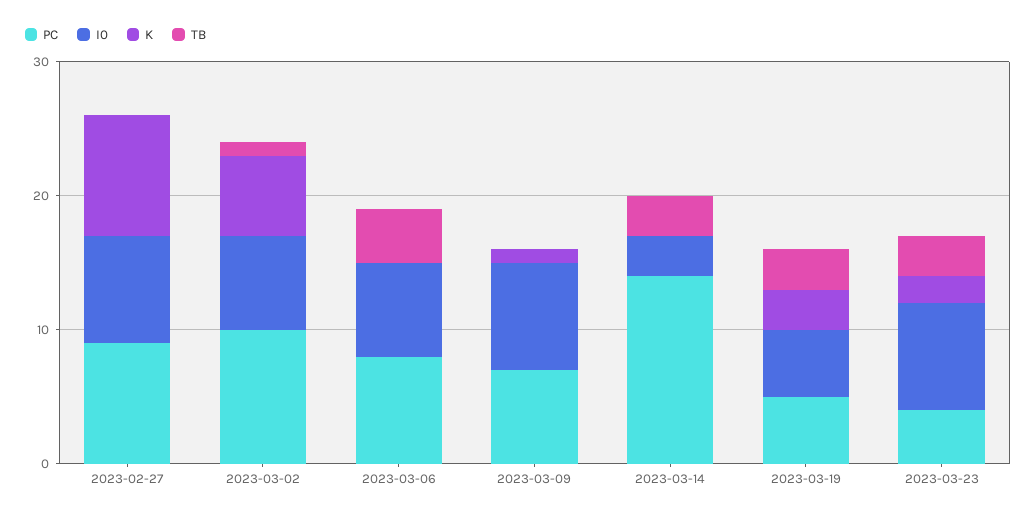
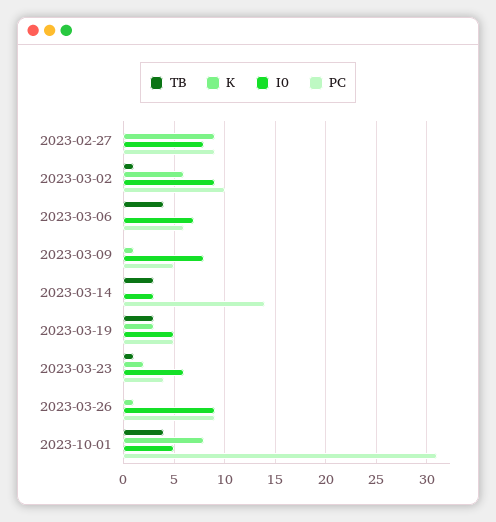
I0, 2023-03-02: 7 -> 9
PC, 2023-03-06: 8 -> 6
PC, 2023-03-09: 7 -> 5
I0, 2023-03-23: 8 -> 6
TB, 2023-03-23: 3 -> 1
TB, 2023-03-26: none -> 0
K, 2023-03-26: none -> 1
I0, 2023-03-26: none -> 9
PC, 2023-03-26: none -> 9
TB, 2023-10-01: none -> 4
K, 2023-10-01: none -> 8
I0, 2023-10-01: none -> 5
PC, 2023-10-01: none -> 31

